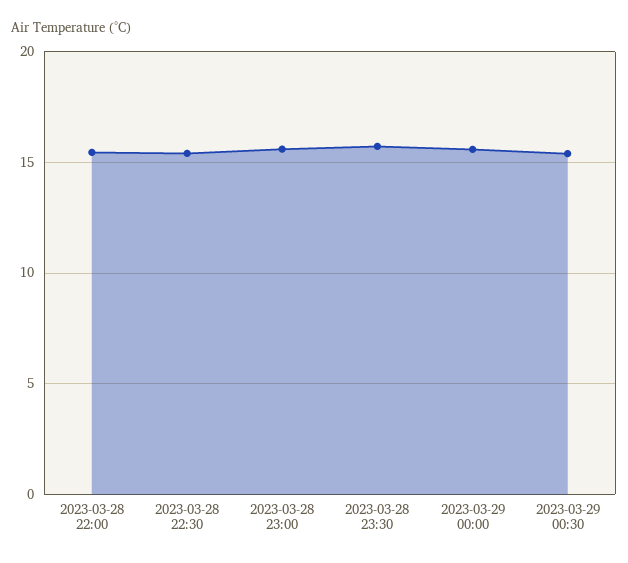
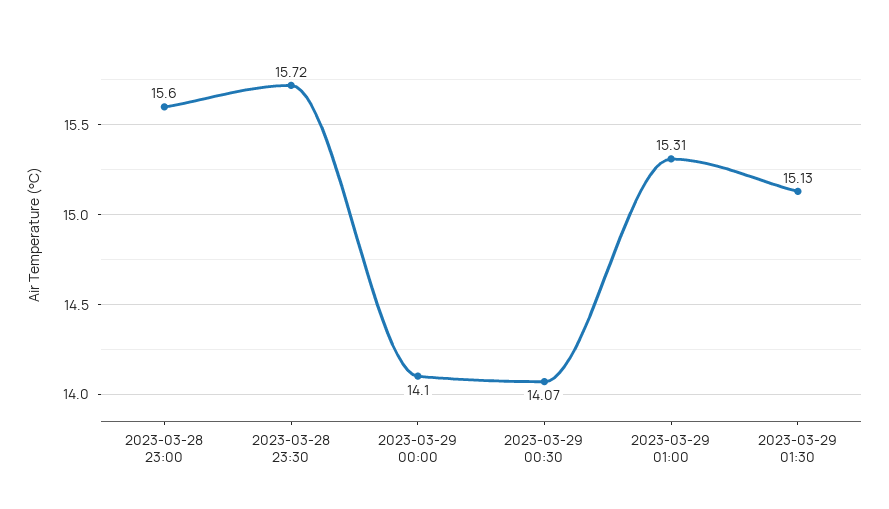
2023-03-28 22:00: 15.5 -> none
2023-03-28 22:30: 15.5 -> none
2023-03-29 00:00: 15.5 -> 14.1
2023-03-29 00:30: 15.5 -> 14.07
2023-03-29 01:00: none -> 15.31
2023-03-29 01:30: none -> 15.13

